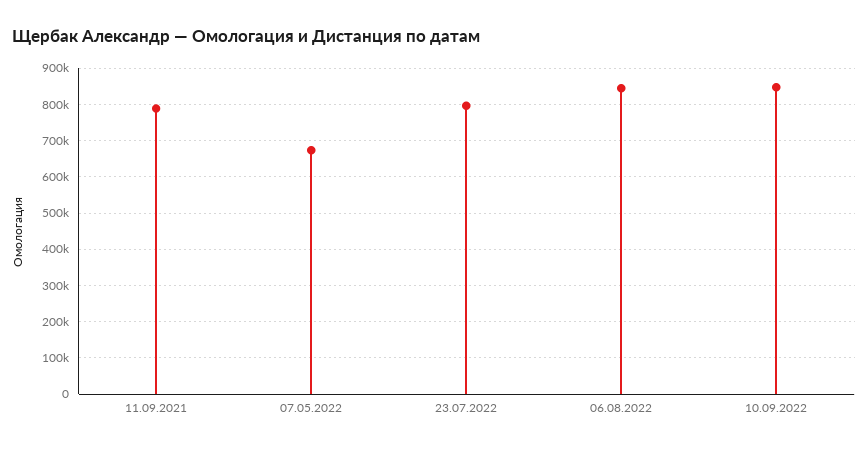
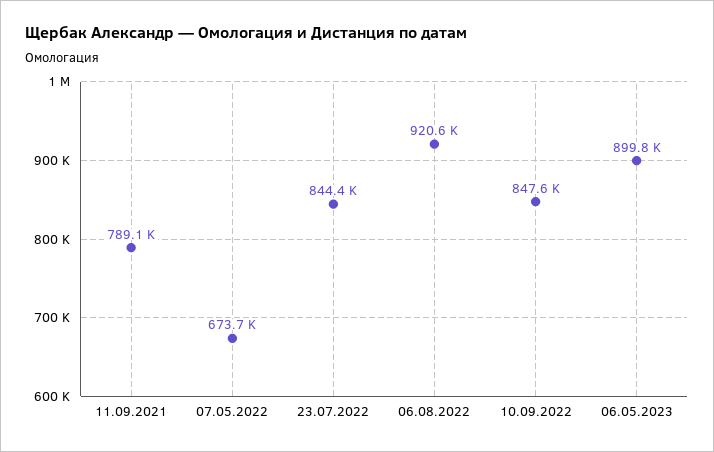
23.07.2022: 800000 -> 844400
06.08.2022: 840000 -> 920600
06.05.2023: none -> 899800

